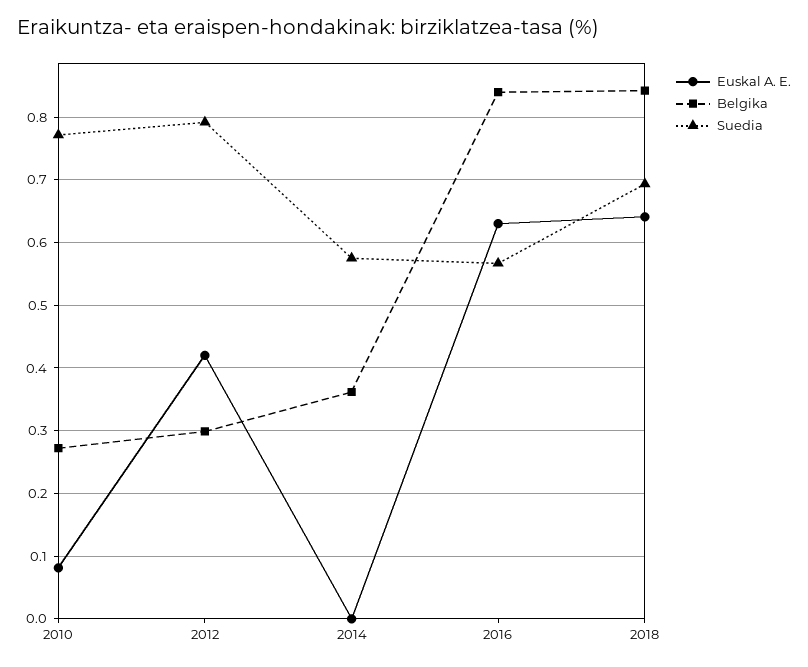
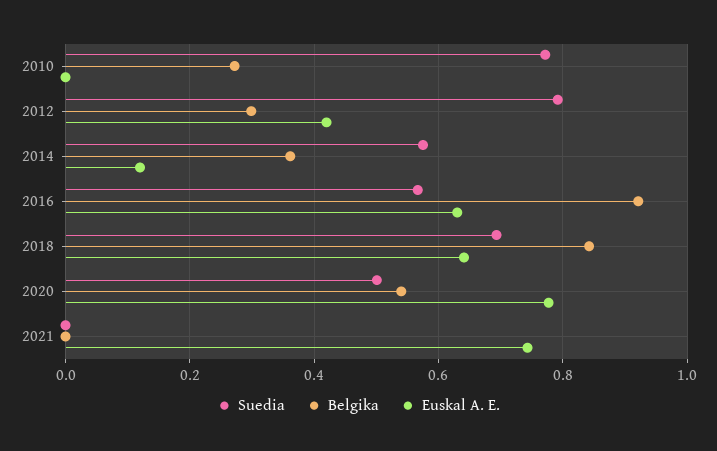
Euskal A. E., 2010: 0.08 -> 0
Euskal A. E., 2014: 0 -> 0.12
Belgika, 2016: 0.84 -> 0.92
Suedia, 2020: none -> 0.5
Belgika, 2020: none -> 0.54
Euskal A. E., 2020: none -> 0.78
Suedia, 2021: none -> 0
Belgika, 2021: none -> 0
Euskal A. E., 2021: none -> 0.74

